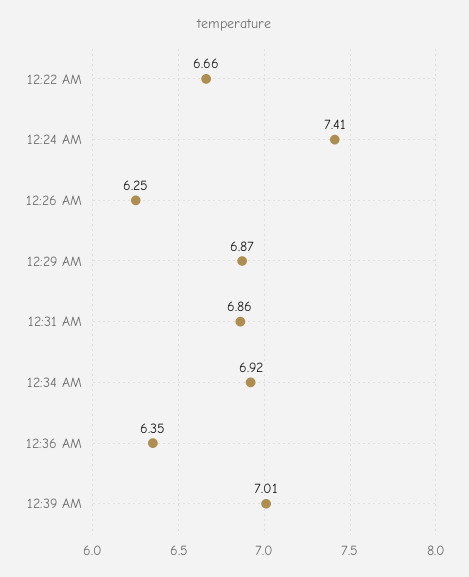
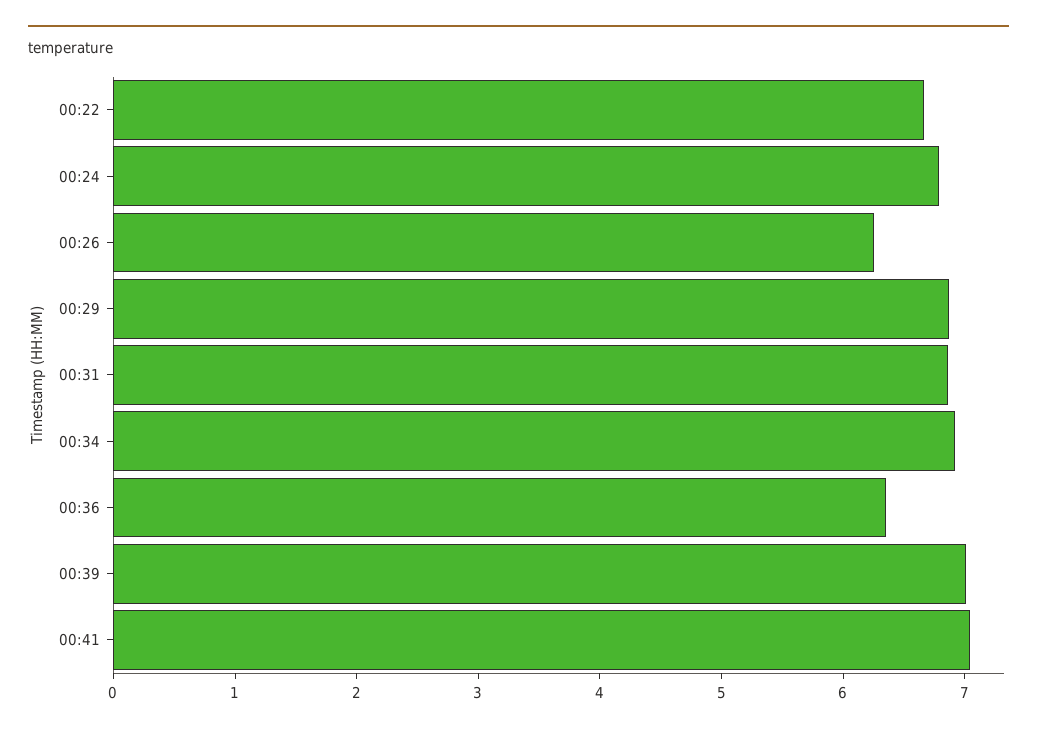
12:24 AM: 7.41 -> 6.8
00:41: none -> 7

